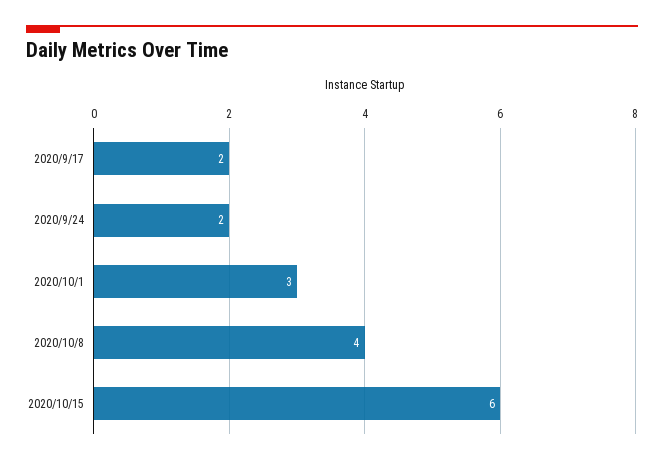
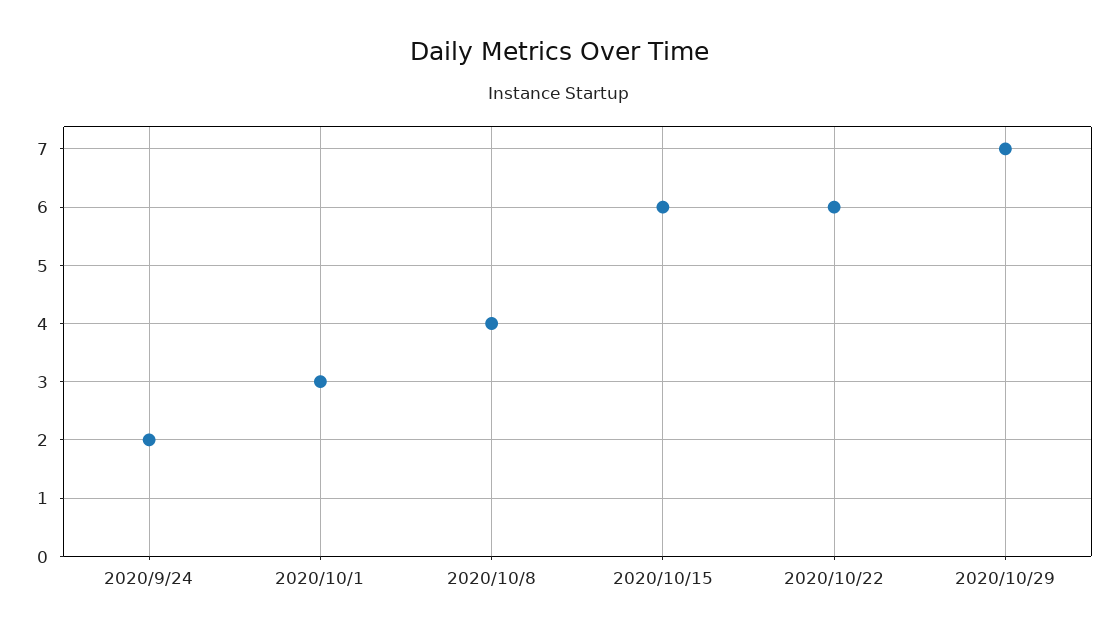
2020/9/17: 2 -> none
2020/10/22: none -> 6
2020/10/29: none -> 7

